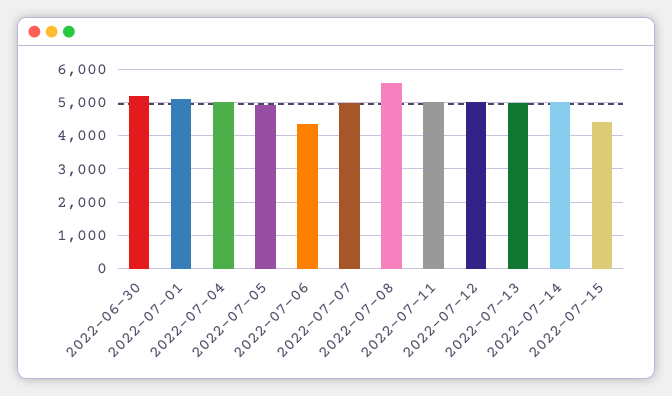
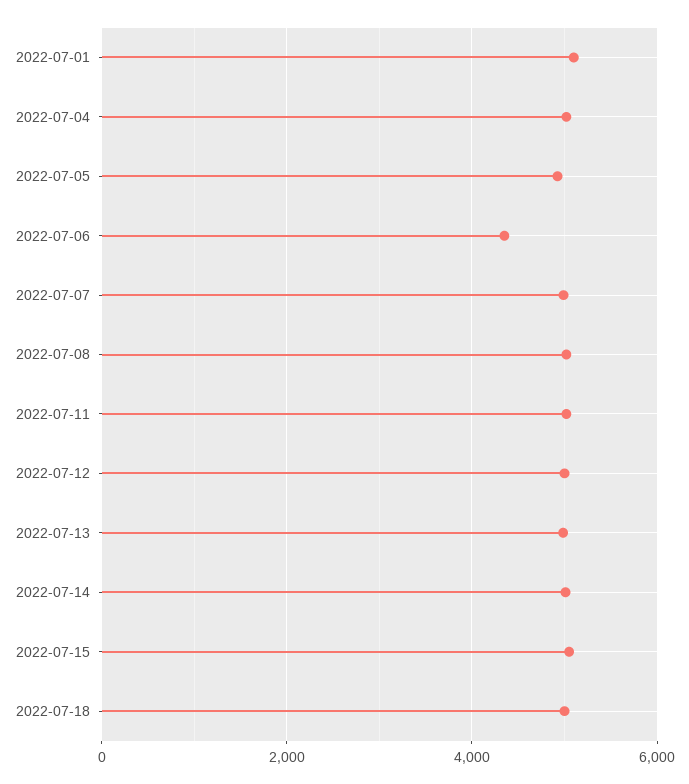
2022-06-30: 5200 -> none
2022-07-08: 5600 -> 5000
2022-07-15: 4400 -> 5000
2022-07-18: none -> 5000

